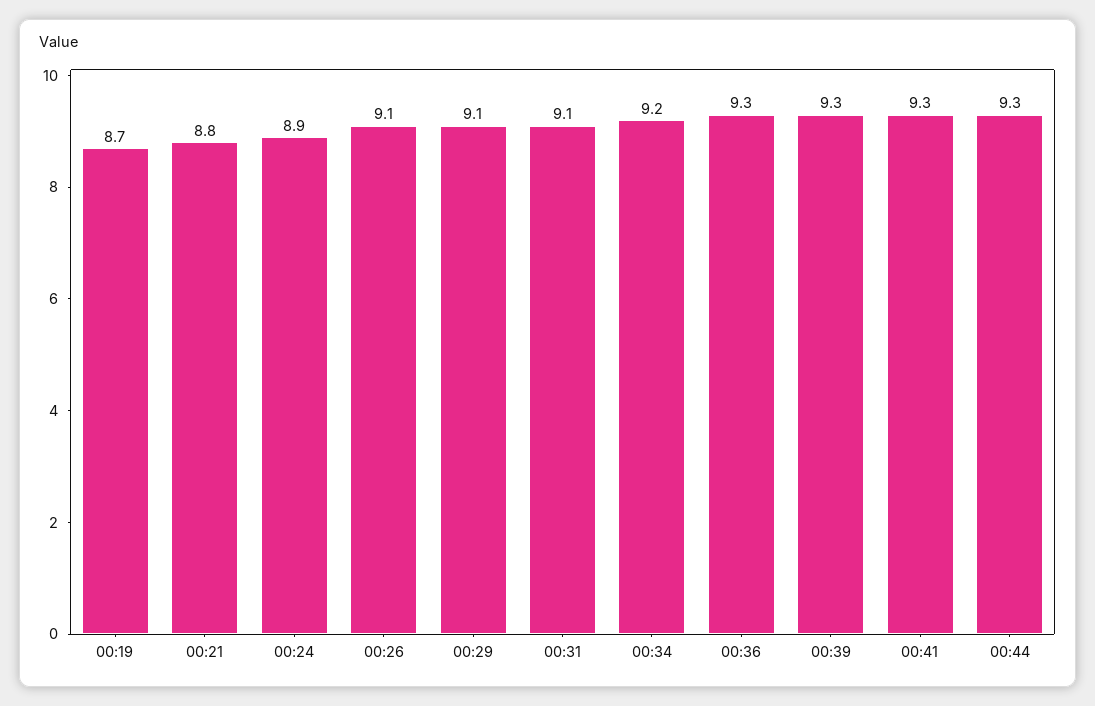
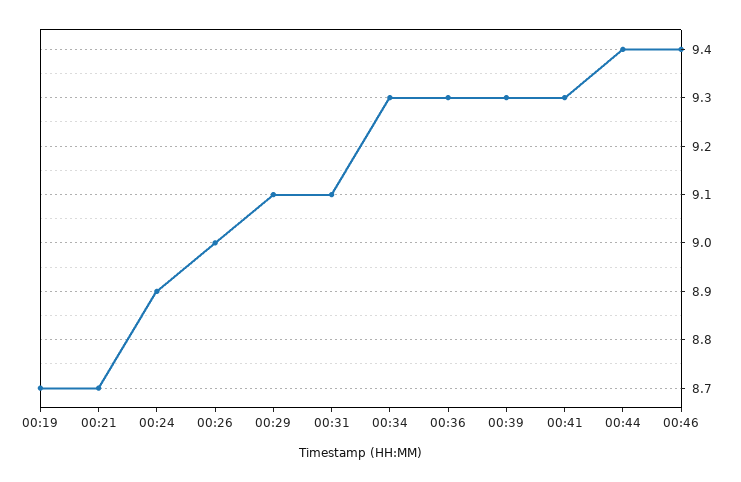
00:21: 8.8 -> 8.7
00:26: 9.1 -> 9
00:34: 9.2 -> 9.3
00:44: 9.3 -> 9.4
00:46: none -> 9.4

